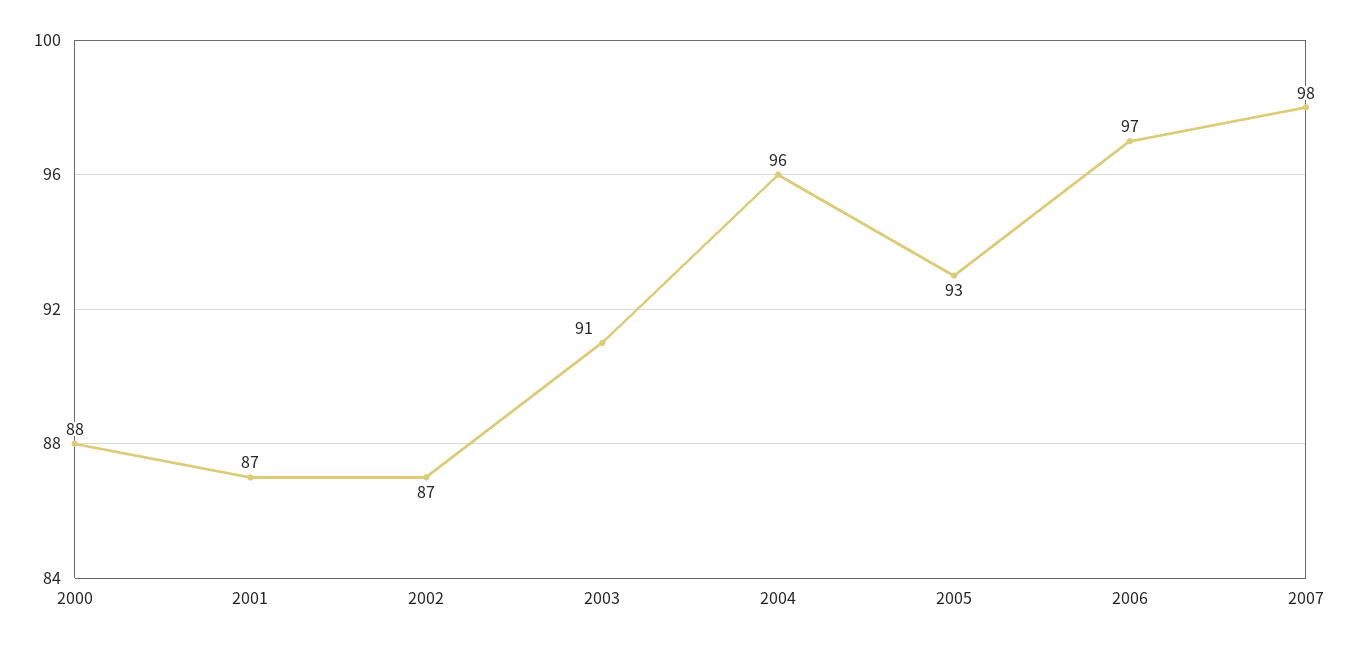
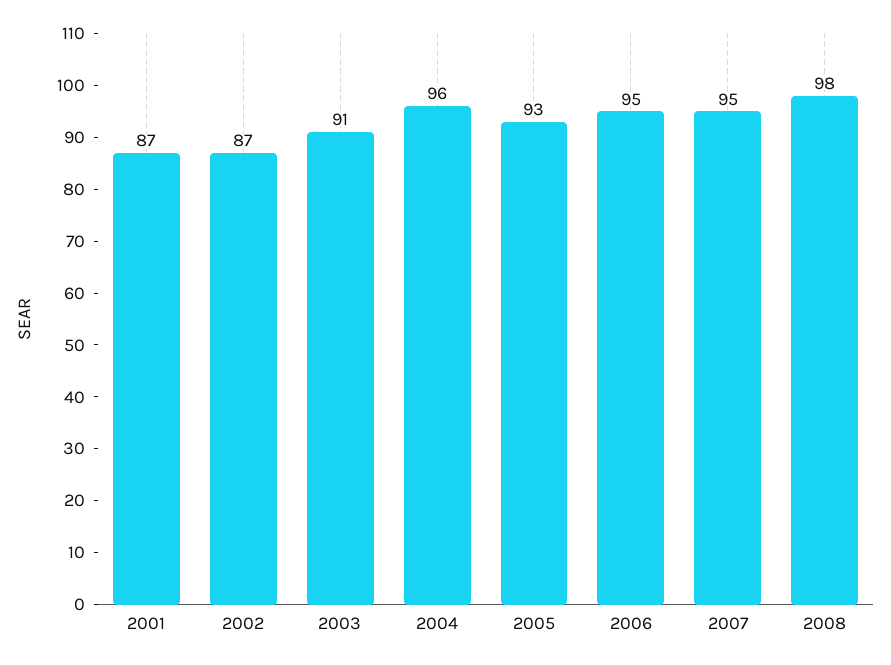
2000: 88 -> none
2006: 97 -> 95
2007: 98 -> 95
2008: none -> 98

